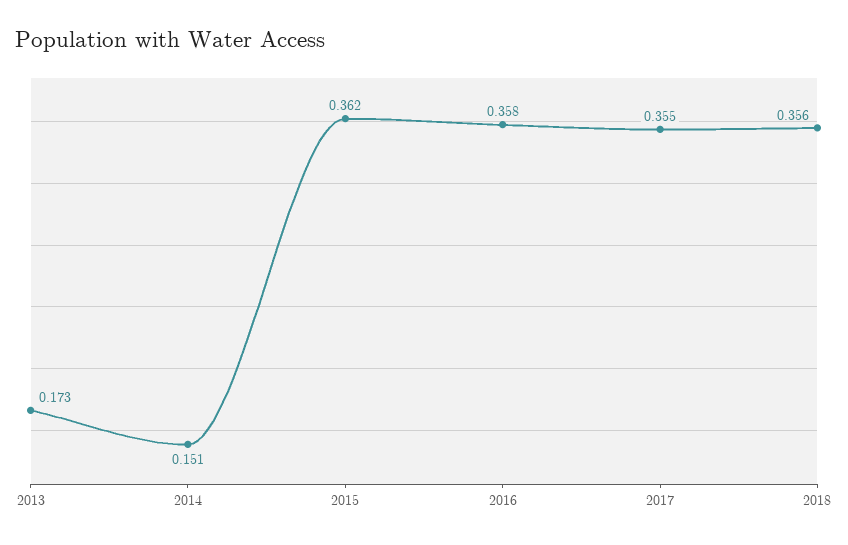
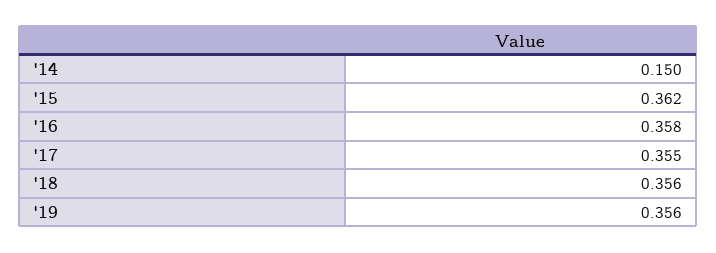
2013: 0.173 -> none
2014: 0.151 -> 0.15
'19: none -> 0.356

